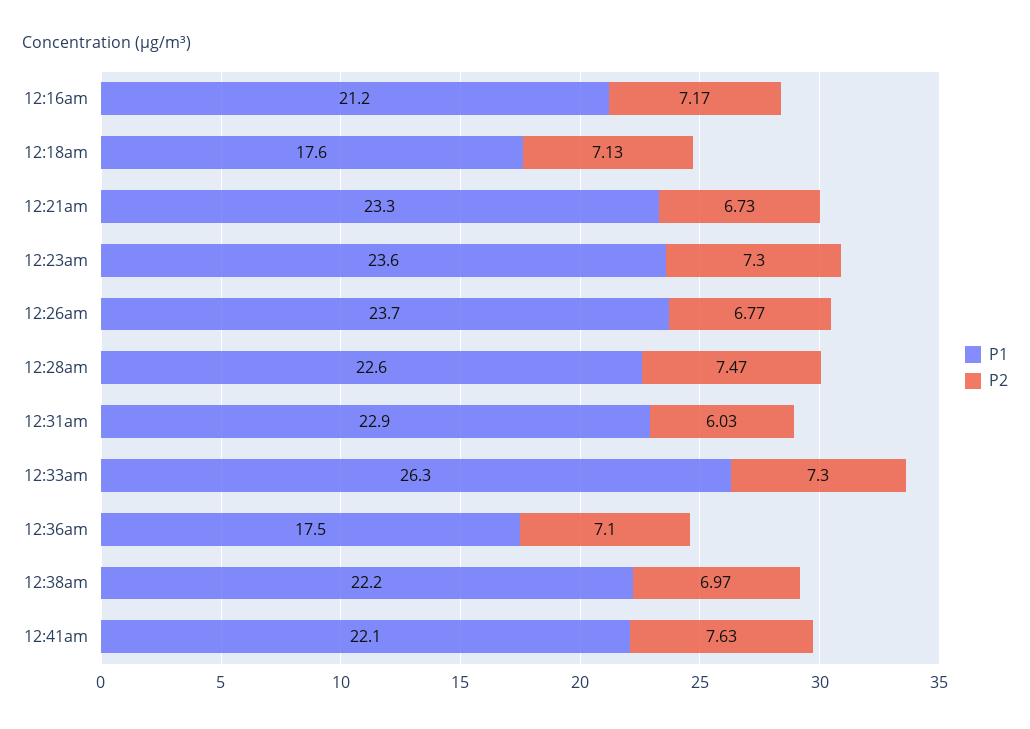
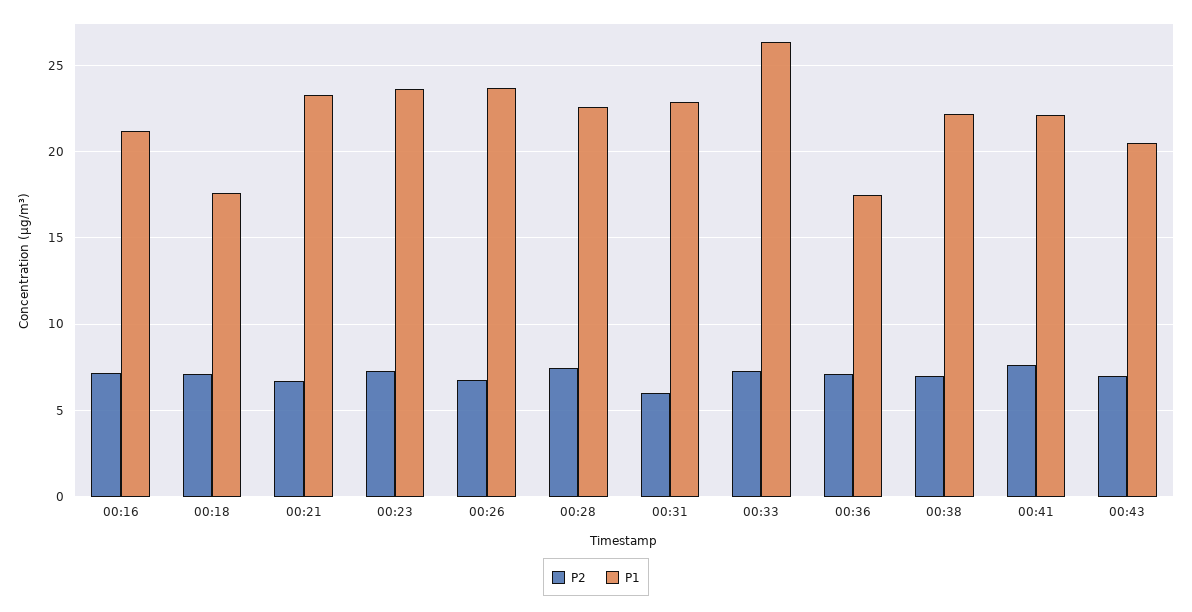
P2, 00:43: none -> 7
P1, 00:43: none -> 20.5

